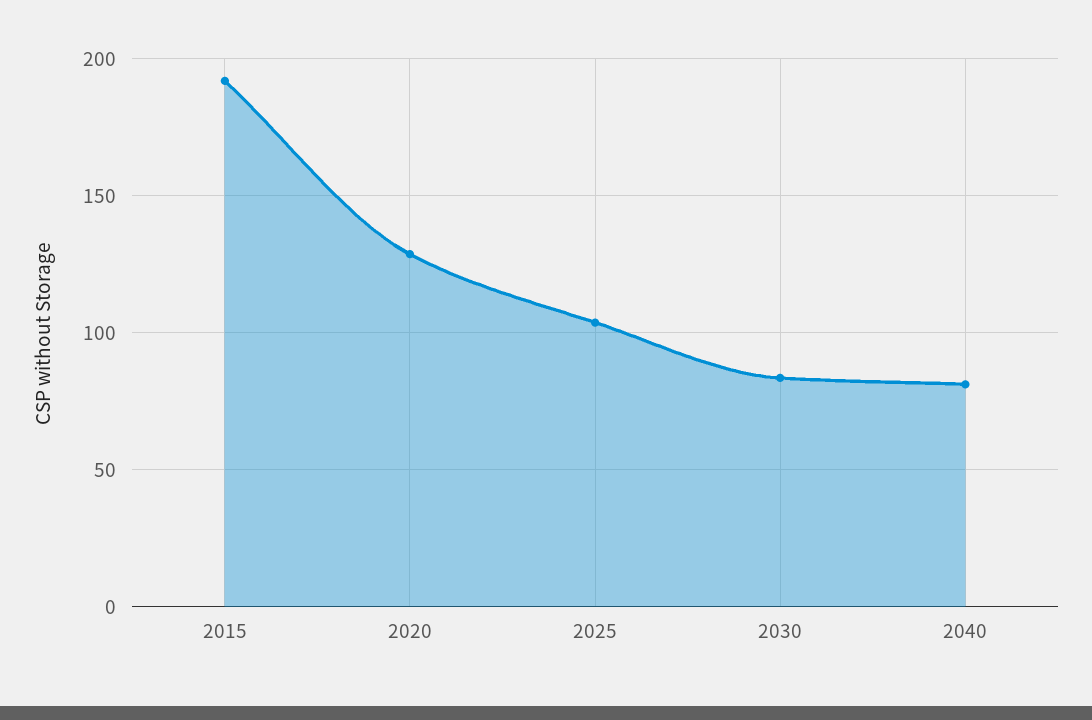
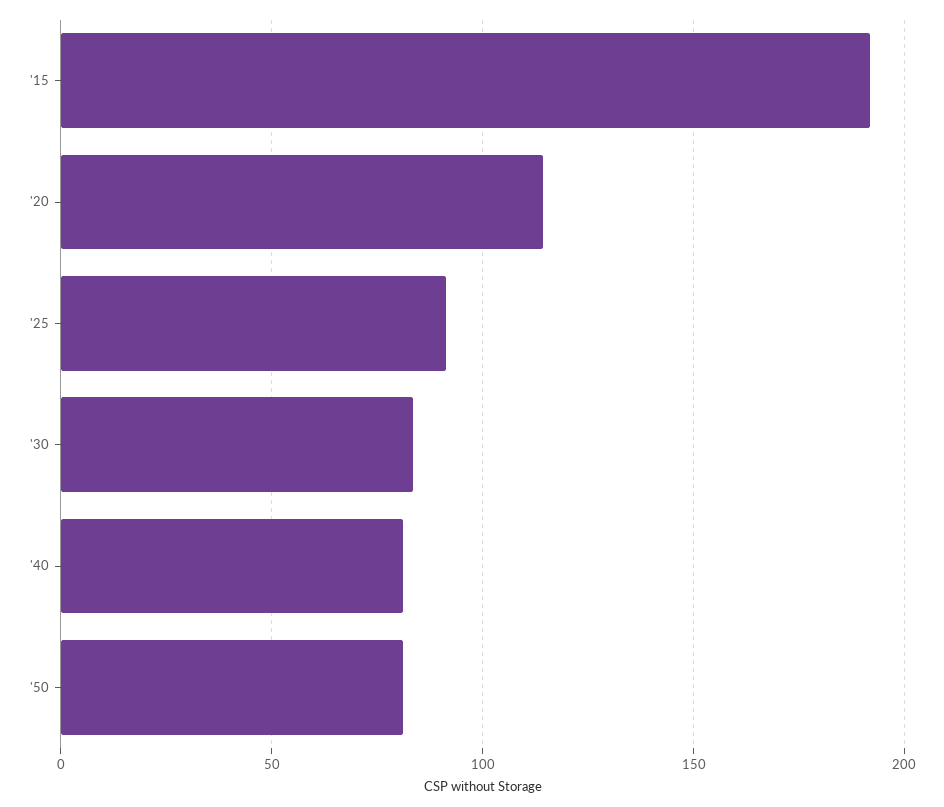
2020: 130 -> 115
2025: 105 -> 90
'50: none -> 80

